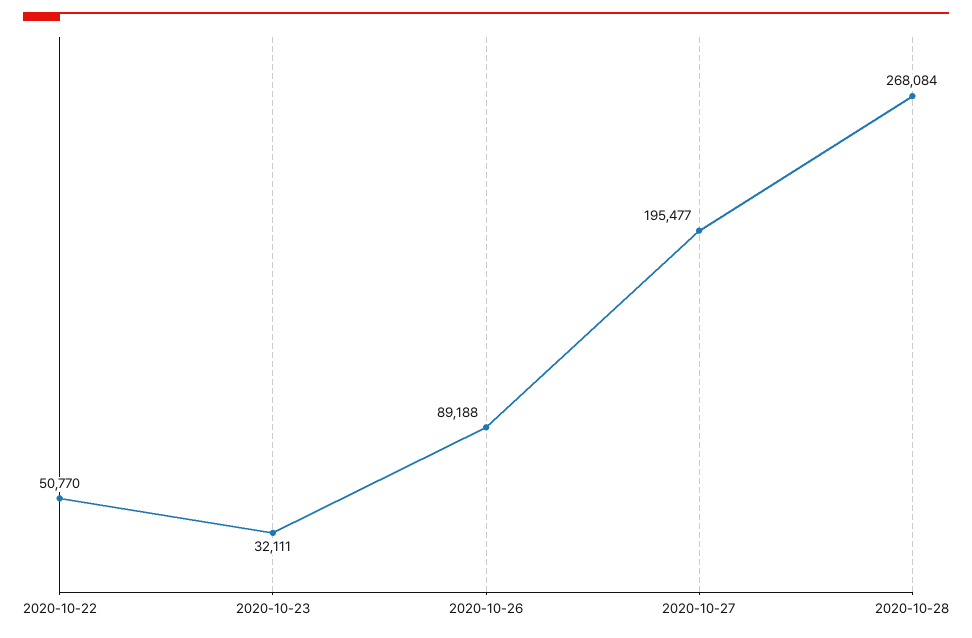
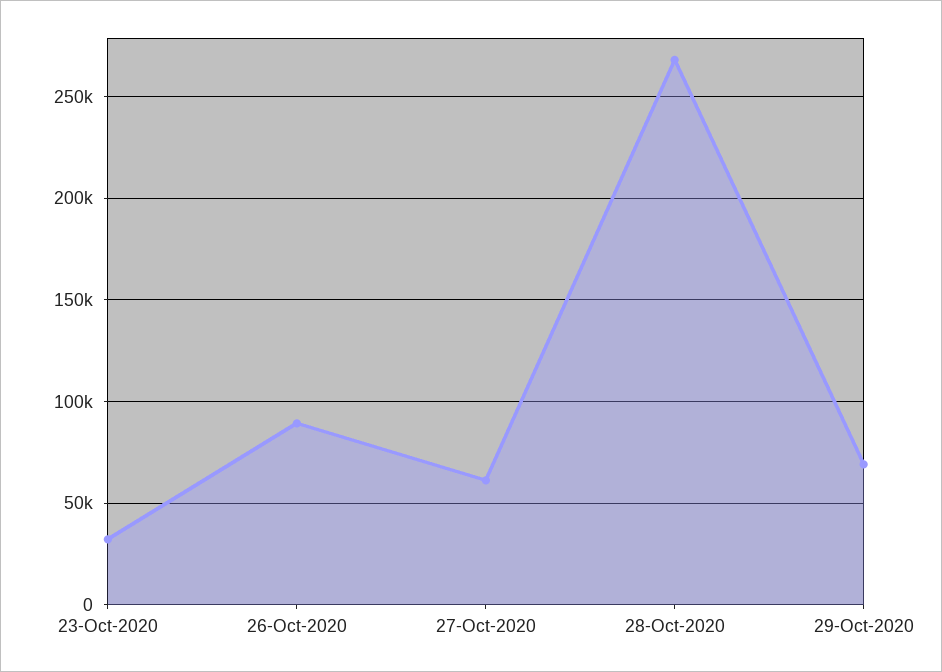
2020-10-22: 50770 -> none
2020-10-27: 195477 -> 60000
29-Oct-2020: none -> 70000

